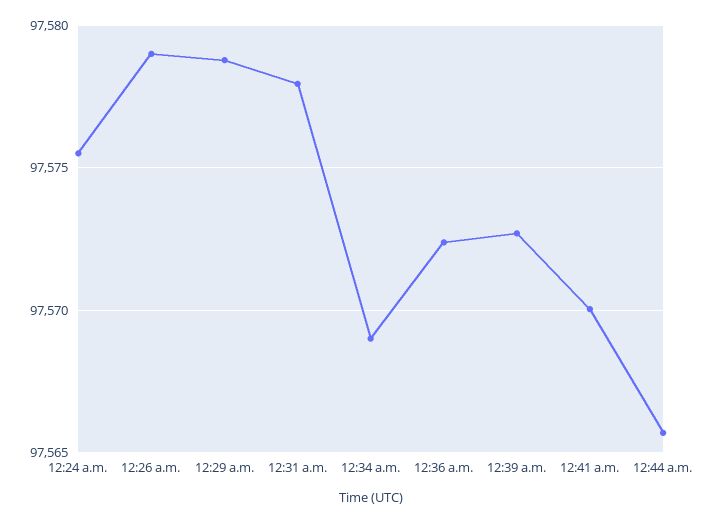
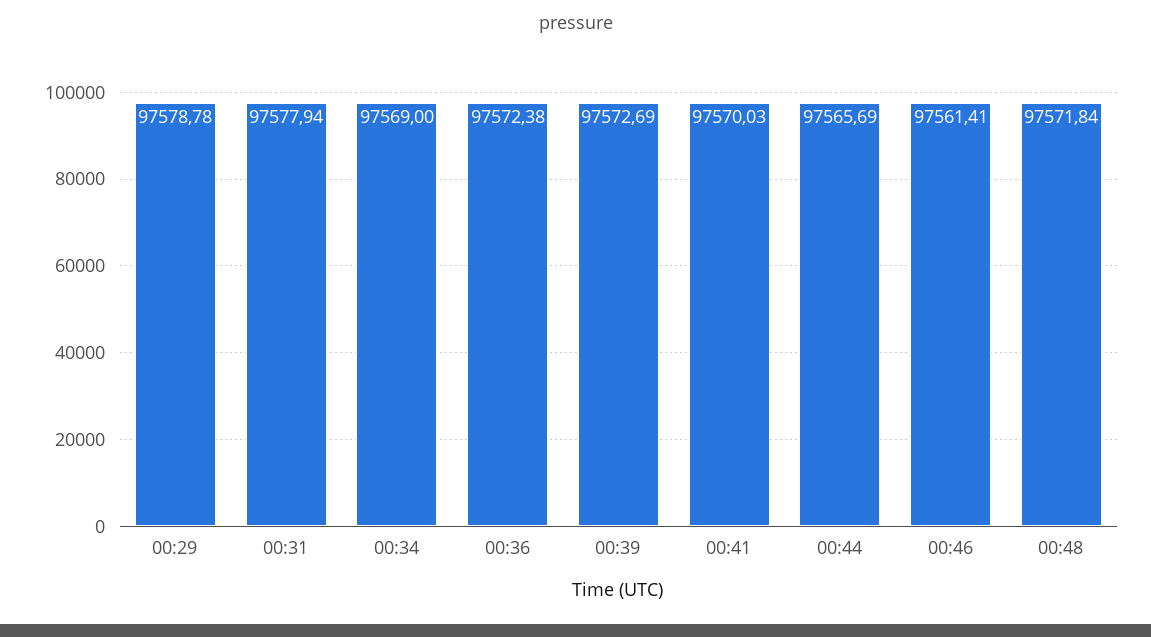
12:24 a.m.: 97575.5 -> none
12:26 a.m.: 97579 -> none
00:46: none -> 97561.41
00:48: none -> 97571.84

